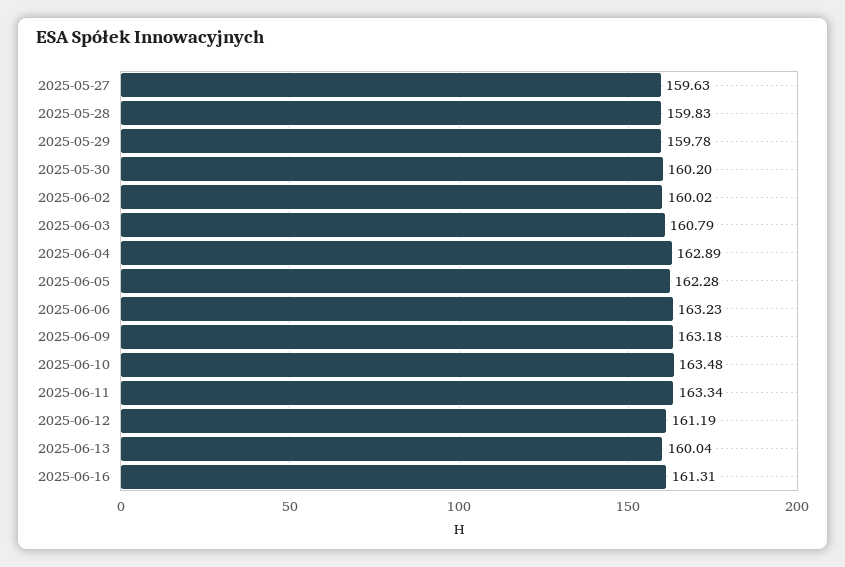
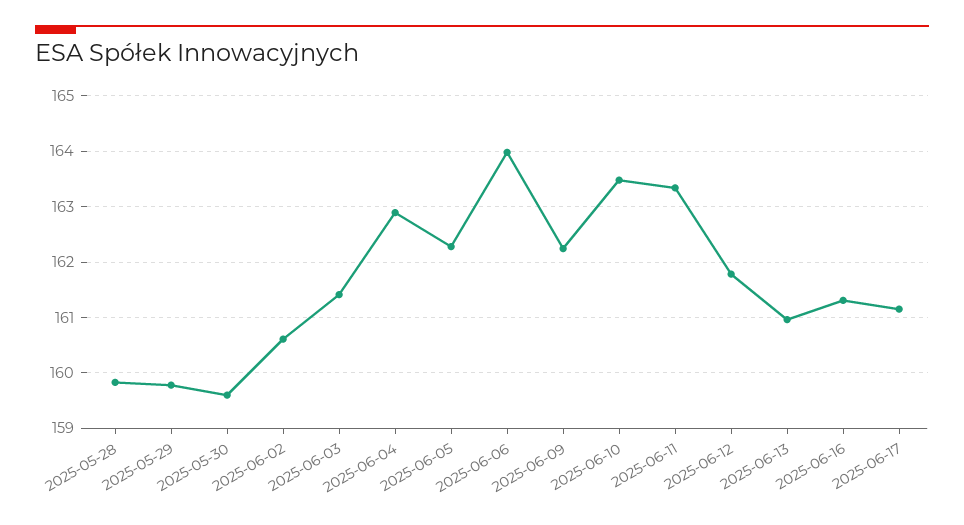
2025-05-27: 159.63 -> none
2025-05-30: 160.2 -> 159.6
2025-06-02: 160.02 -> 160.6
2025-06-03: 160.79 -> 161.4
2025-06-06: 163.23 -> 164
2025-06-09: 163.18 -> 162.2
2025-06-12: 161.19 -> 161.8
2025-06-13: 160.04 -> 161
2025-06-17: none -> 161.2

